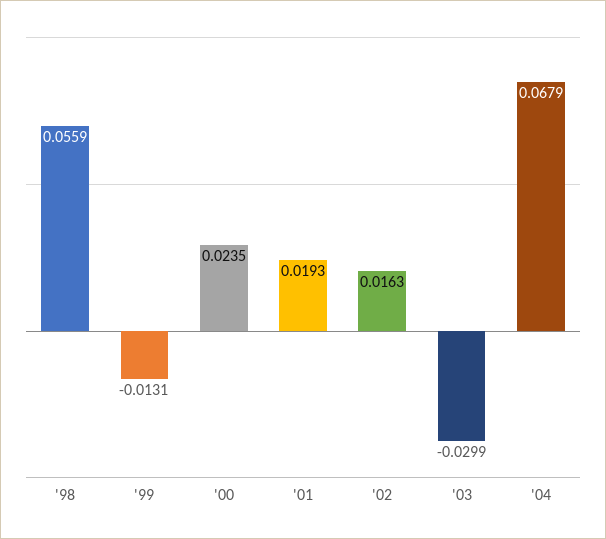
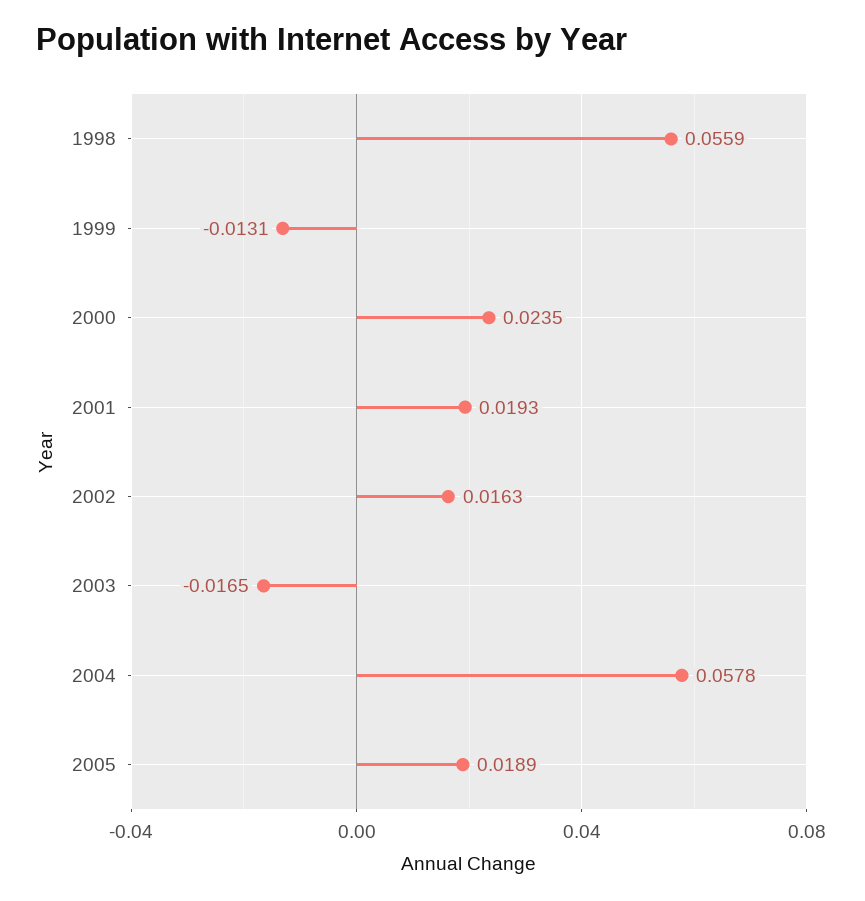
'03: -0.0299 -> -0.0165
'04: 0.0679 -> 0.0578
2005: none -> 0.0189

